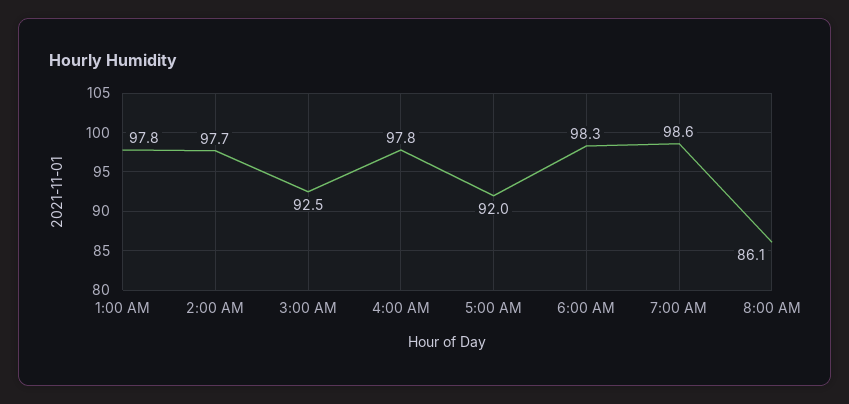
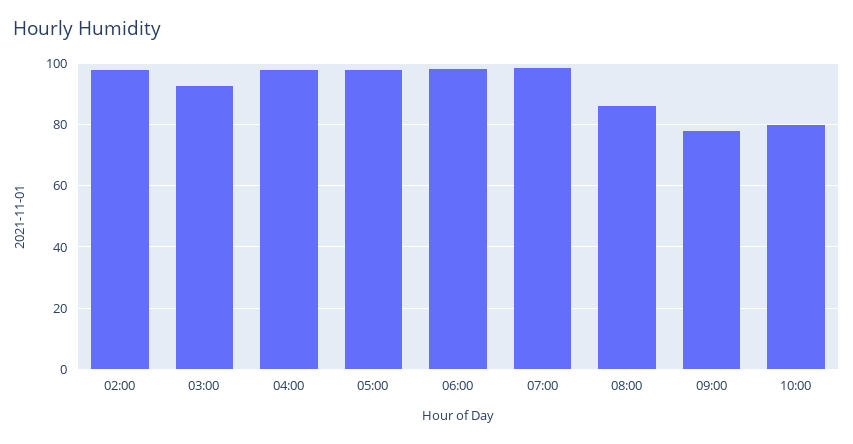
1:00 AM: 97.8 -> none
5:00 AM: 92 -> 98
09:00: none -> 78
10:00: none -> 80

